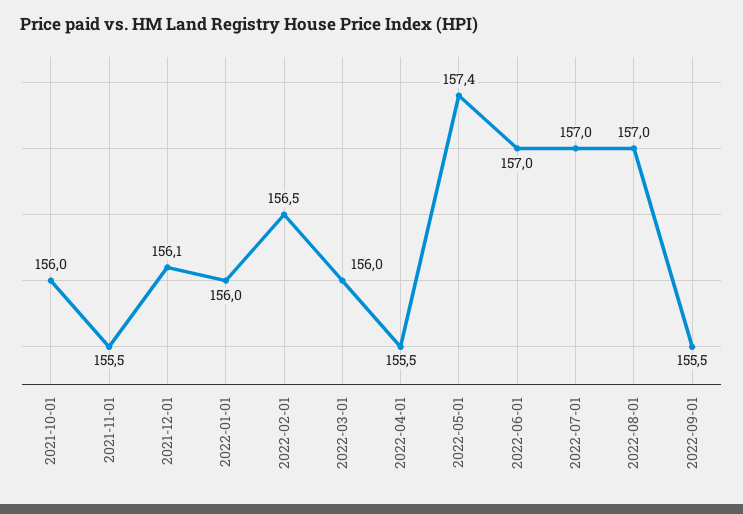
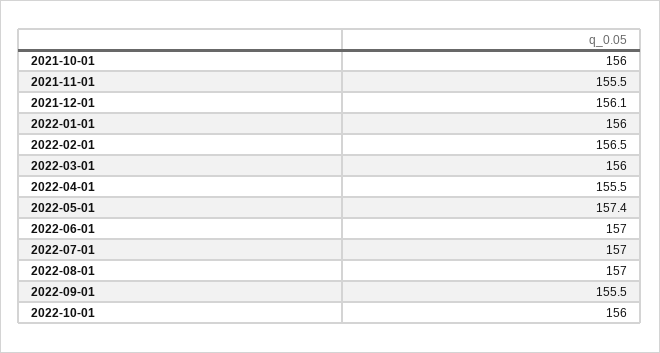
2022-10-01: none -> 156

